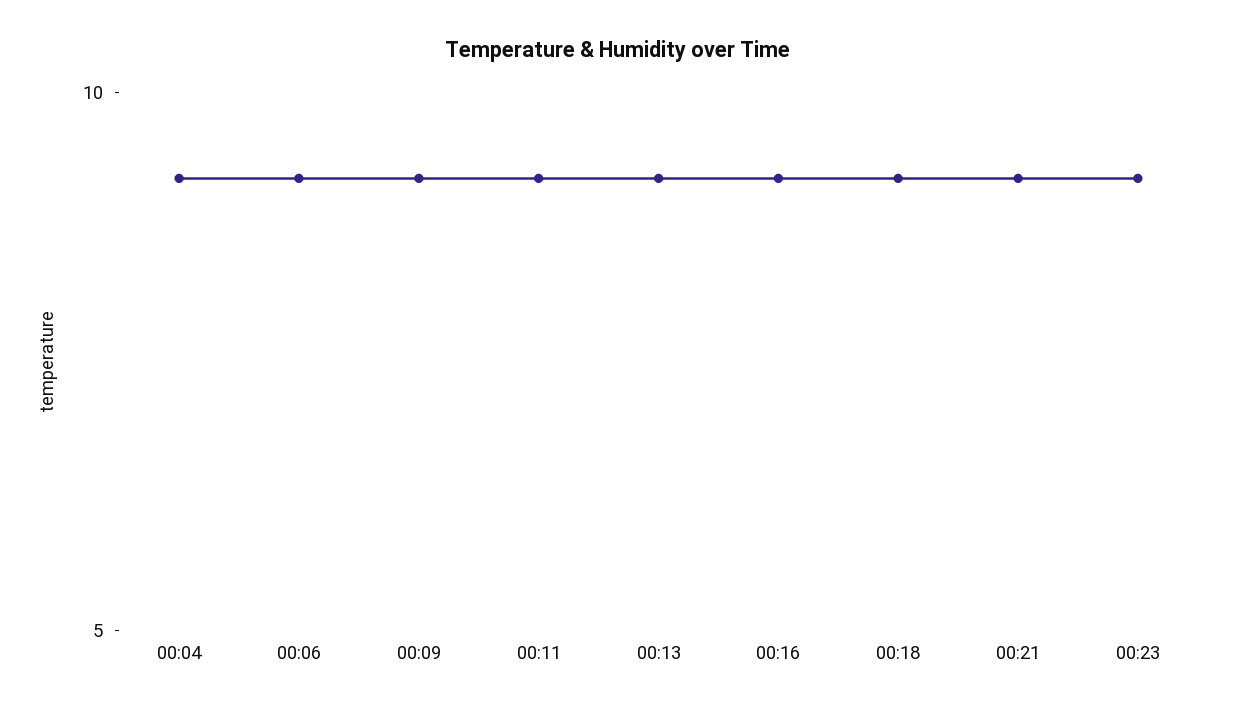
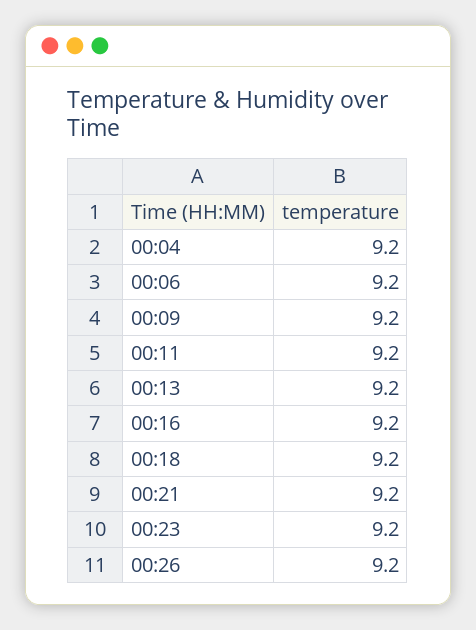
00:26: none -> 9.2

